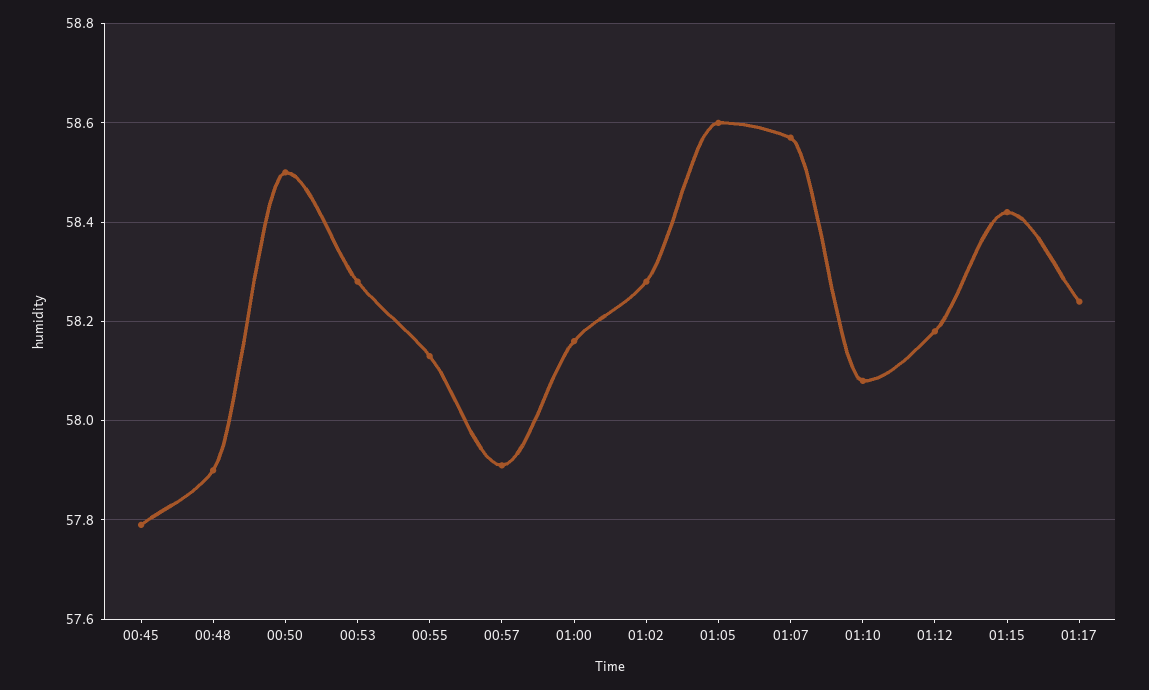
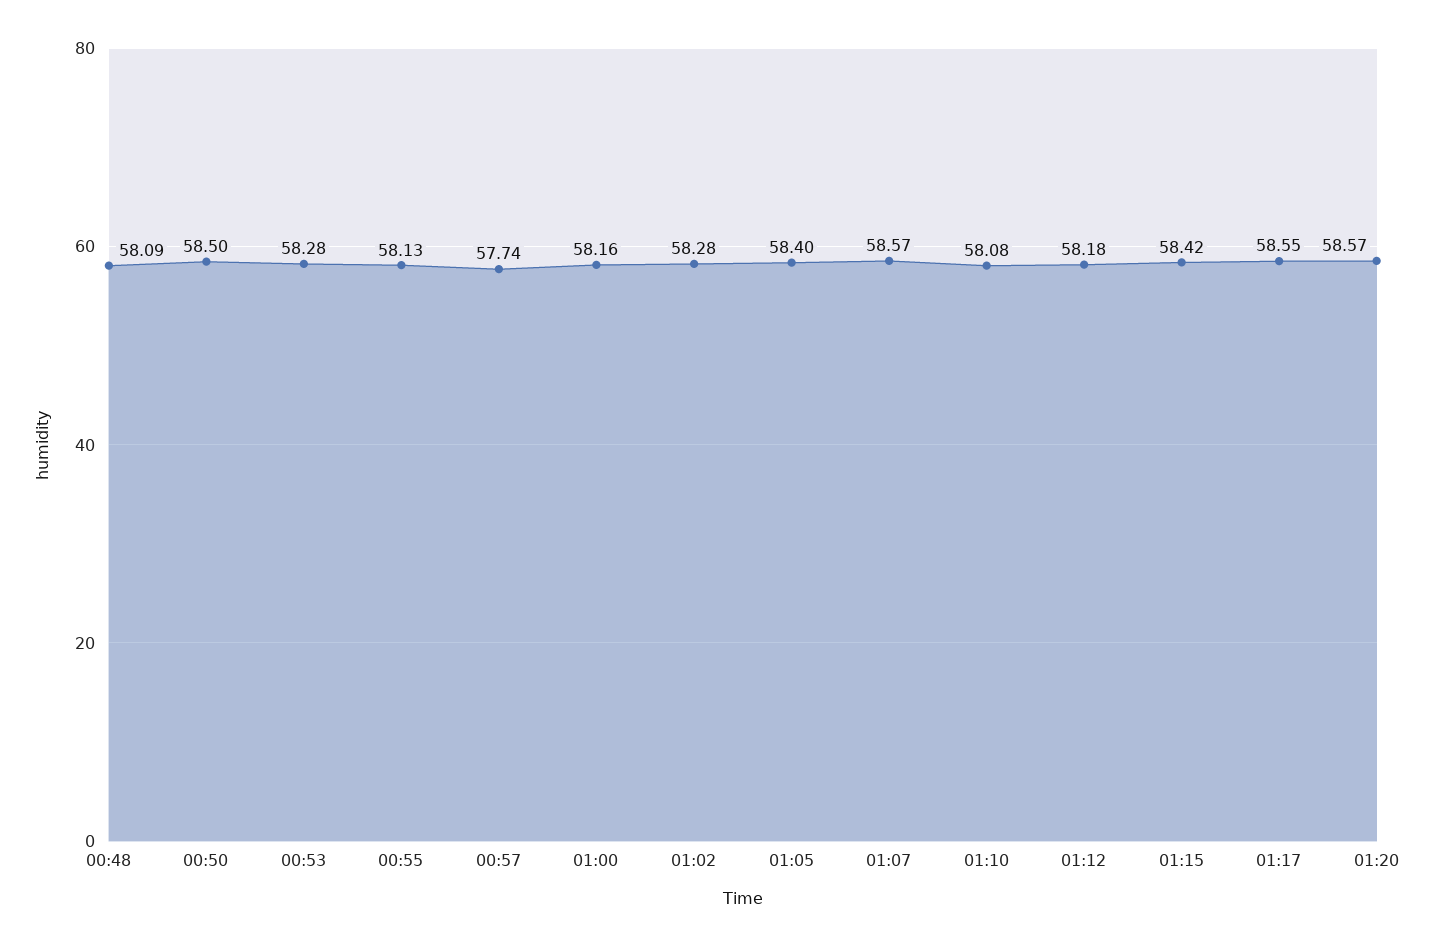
00:45: 57.8 -> none
00:48: 57.9 -> 58.09
00:57: 57.9 -> 57.74
01:05: 58.6 -> 58.4
01:17: 58.25 -> 58.55
01:20: none -> 58.57

